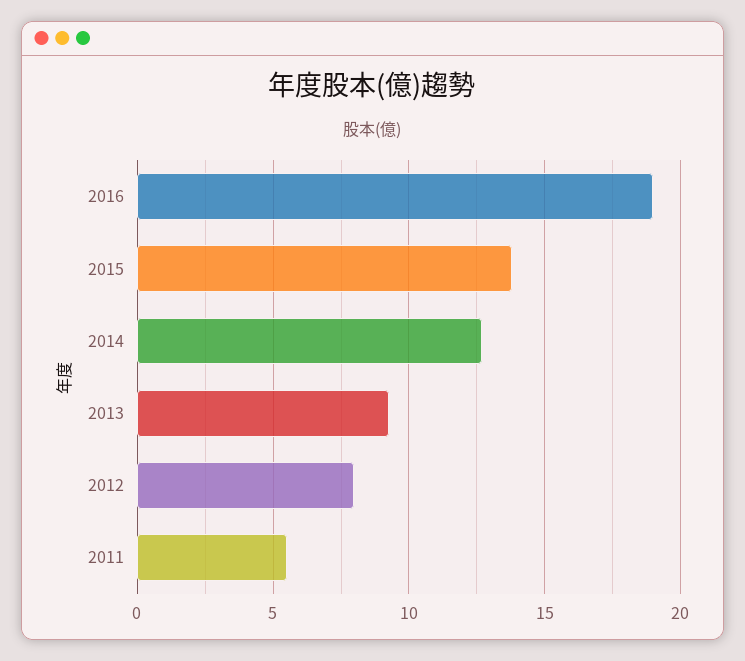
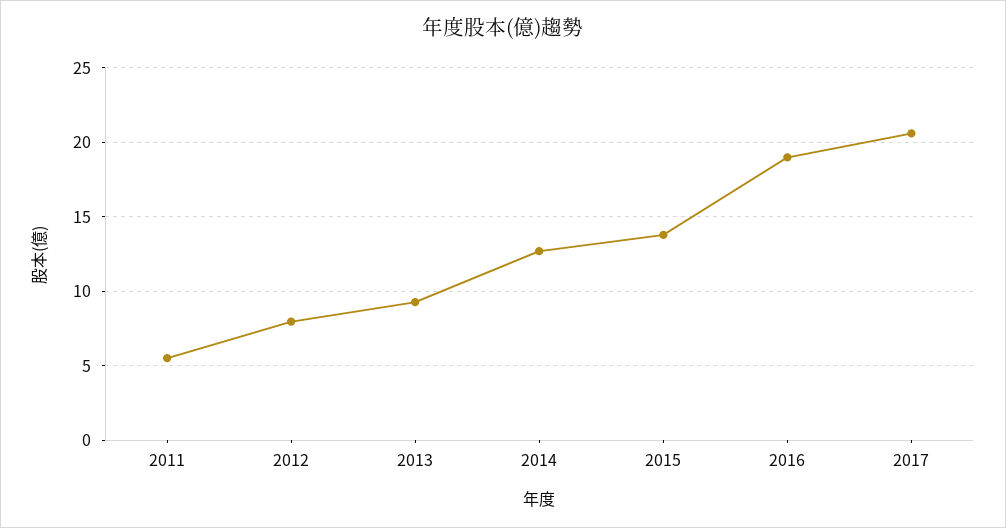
2017: none -> 20.5

